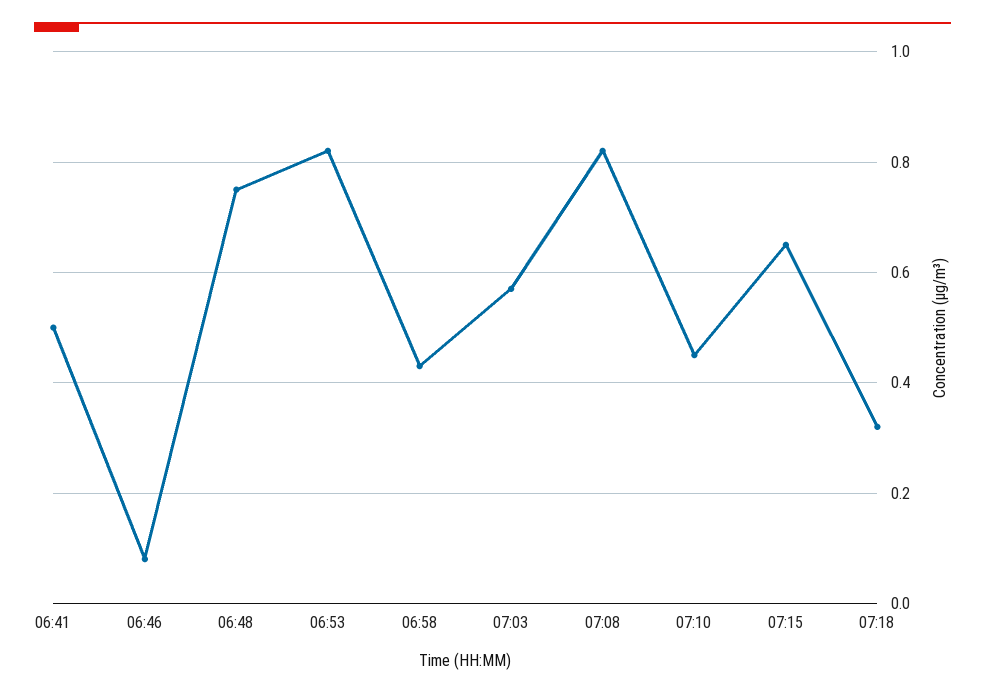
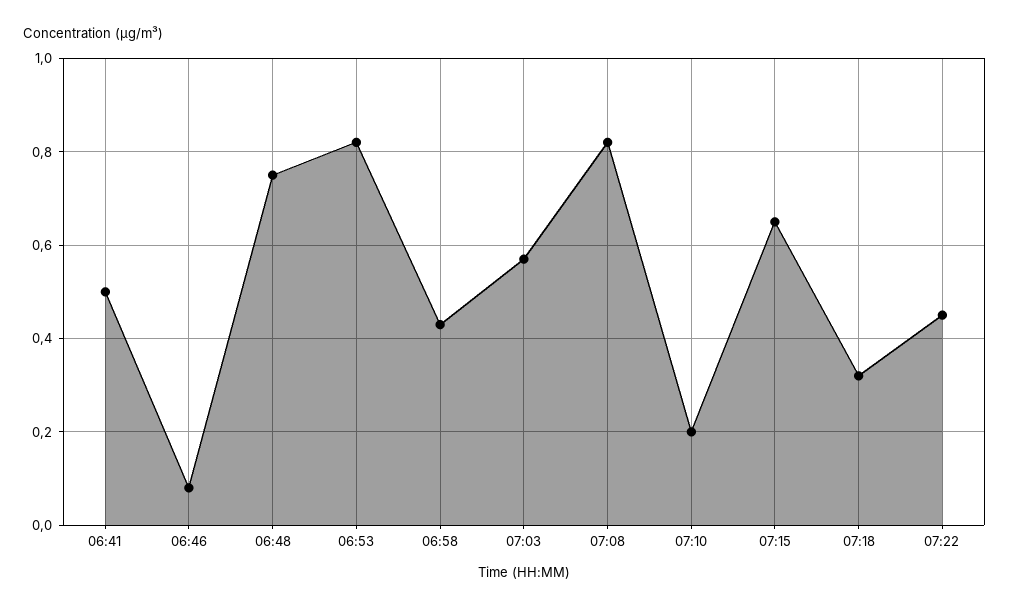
07:10: 0.45 -> 0.2
07:22: none -> 0.45

